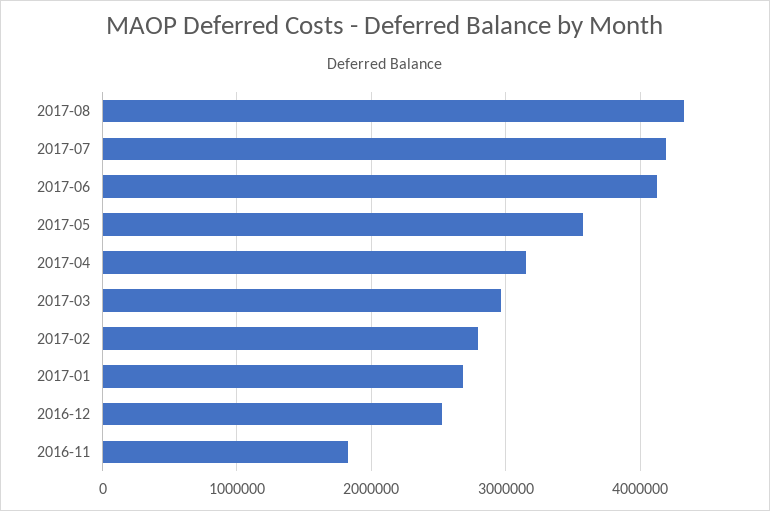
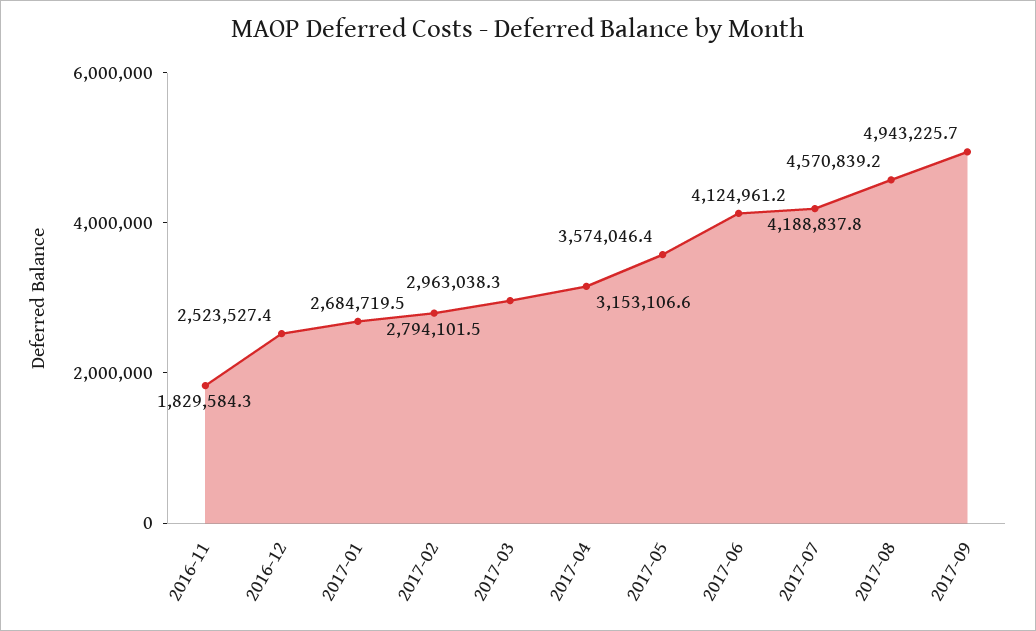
2017-08: 4300000 -> 4570839.2
2017-09: none -> 4943225.7

